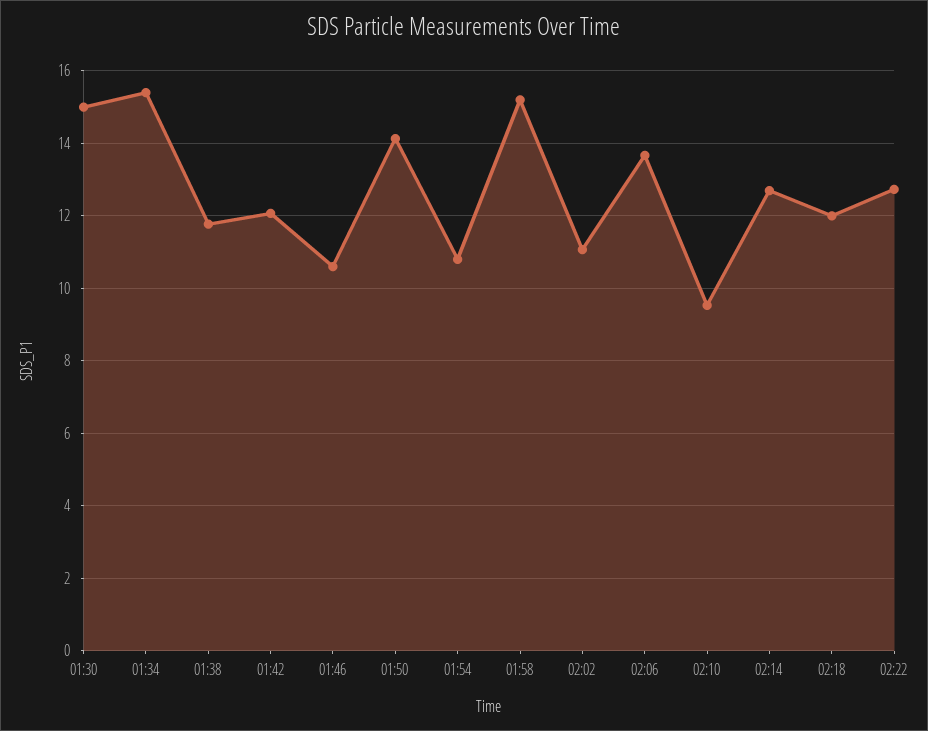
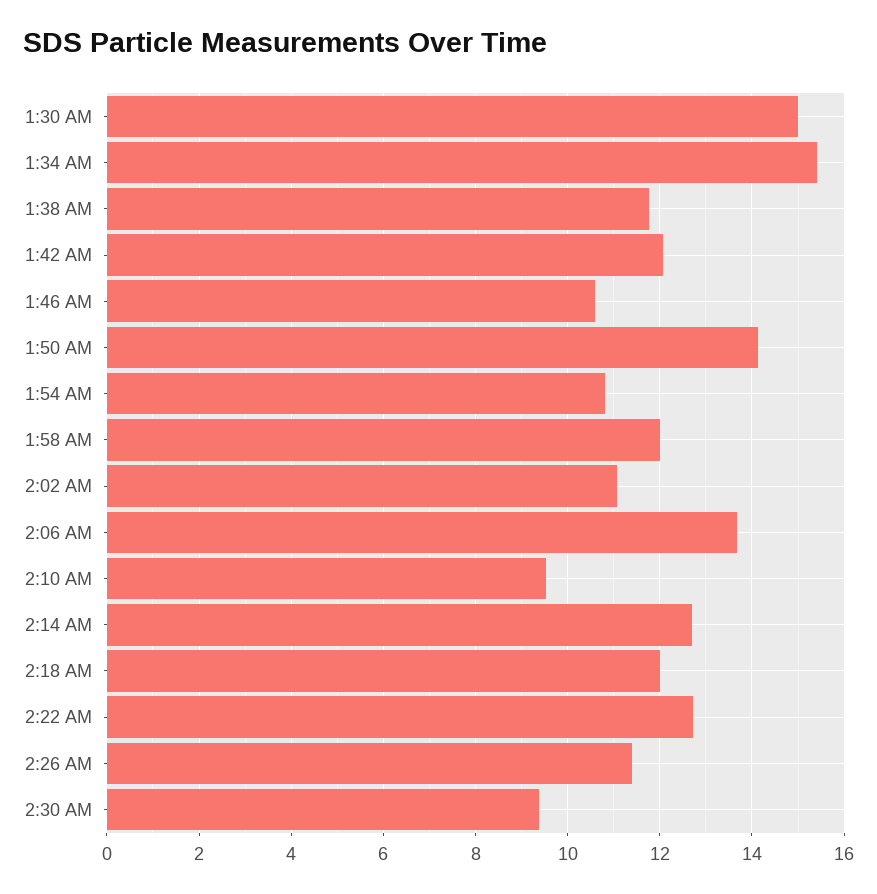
01:58: 15.2 -> 12
2:26 AM: none -> 11.4
2:30 AM: none -> 9.4

